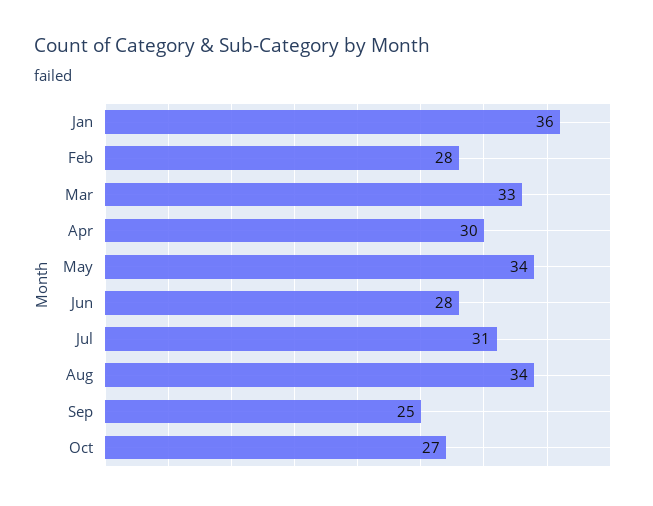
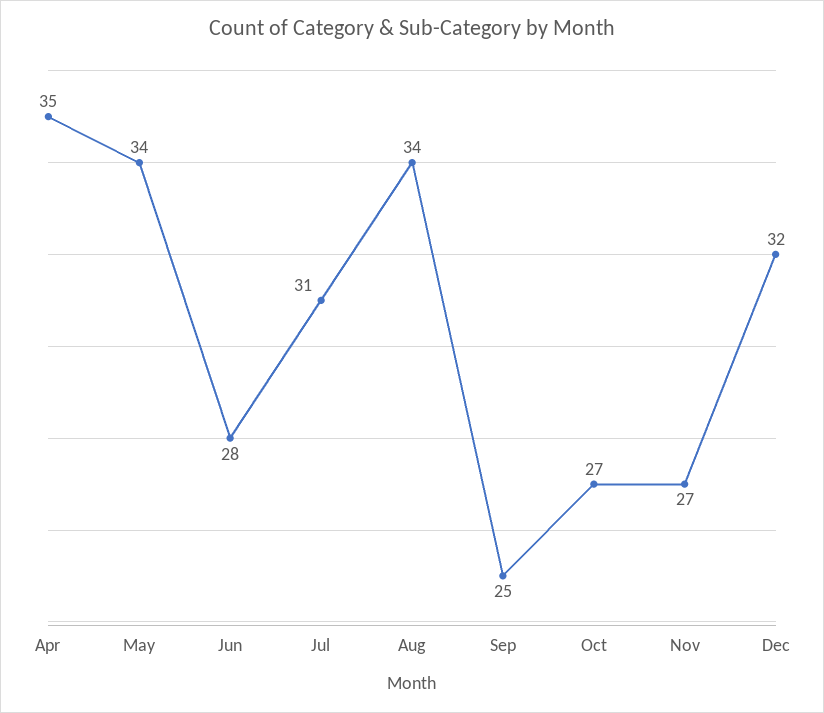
Jan: 36 -> none
Feb: 28 -> none
Mar: 33 -> none
Apr: 30 -> 35
Nov: none -> 27
Dec: none -> 32

